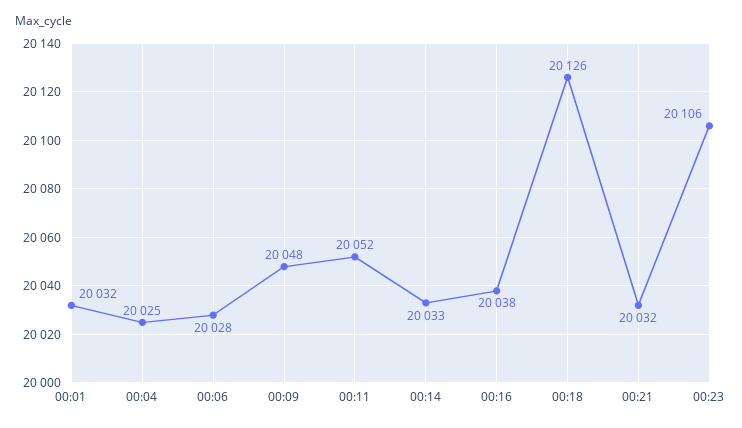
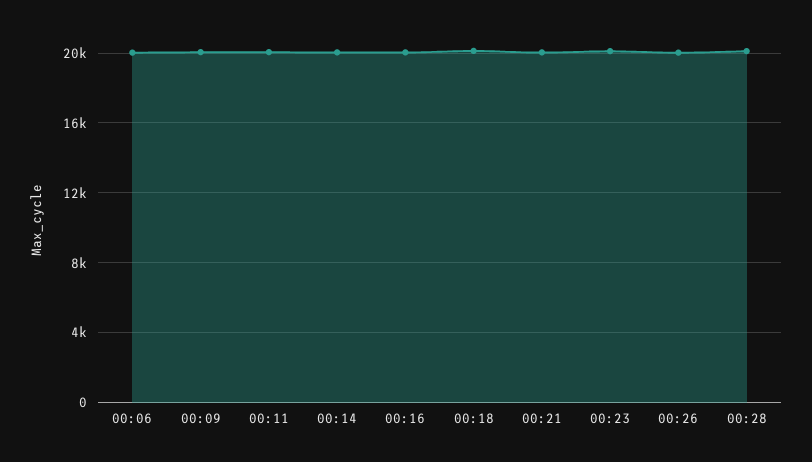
00:01: 20032 -> none
00:04: 20025 -> none
00:26: none -> 20000
00:28: none -> 20000

